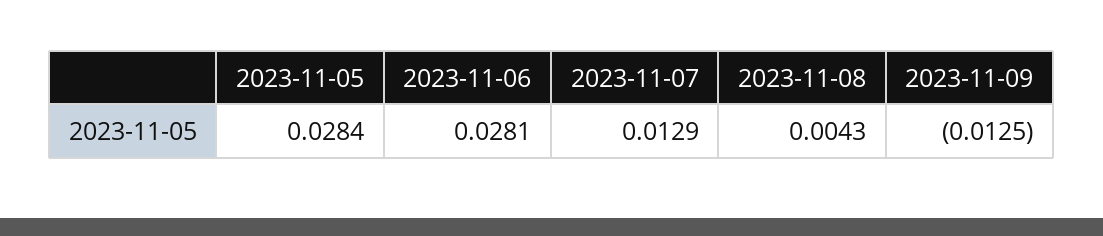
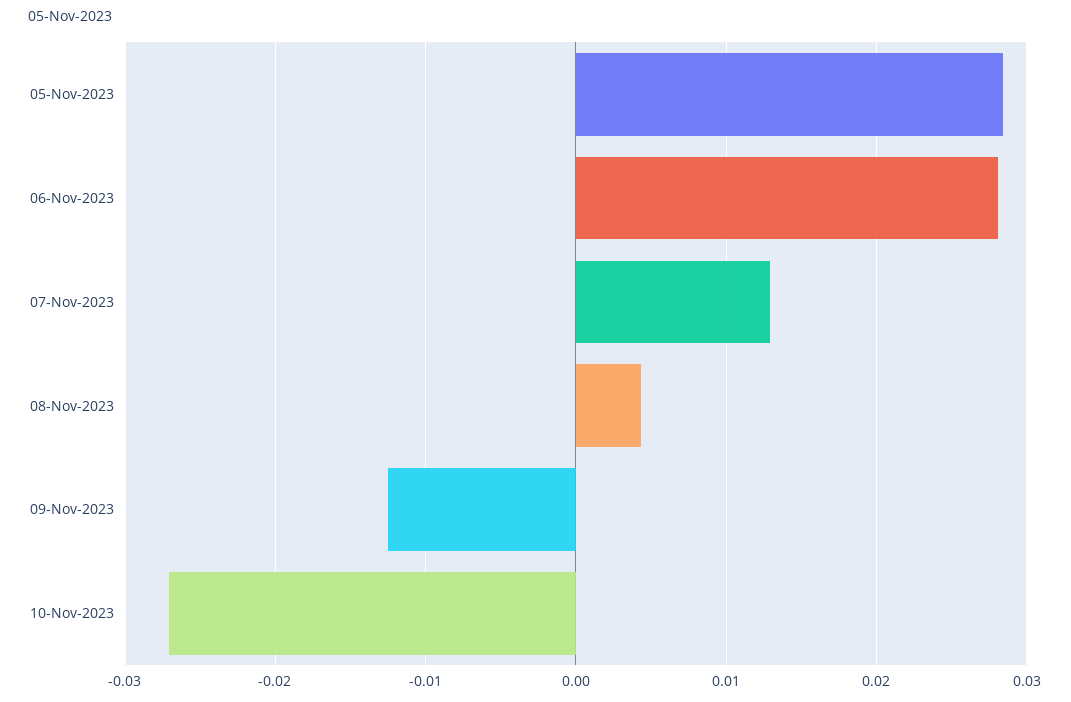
10-Nov-2023: none -> -0.027

